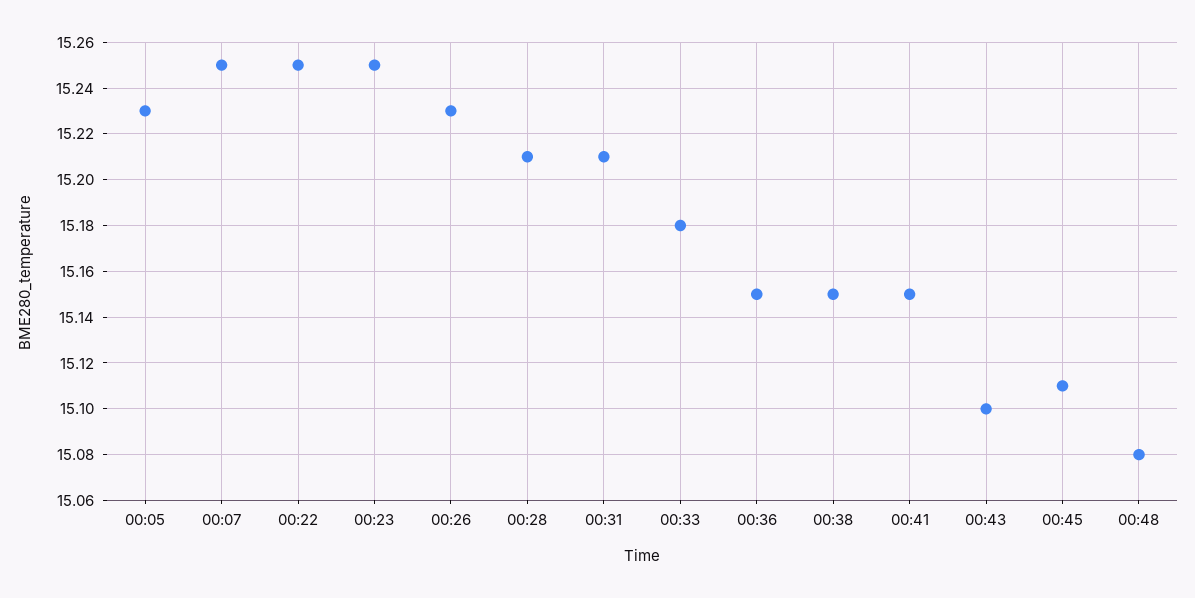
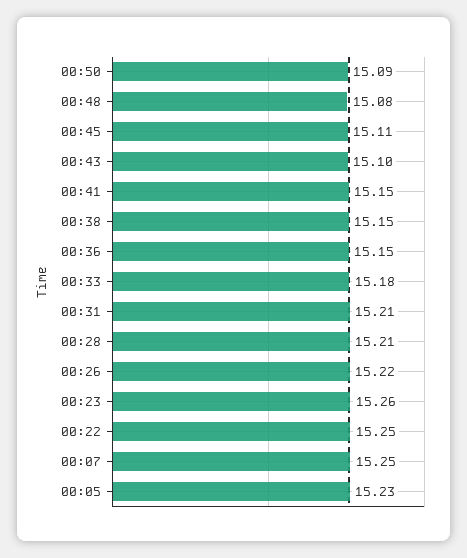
00:23: 15.25 -> 15.26
00:26: 15.23 -> 15.22
00:50: none -> 15.09

